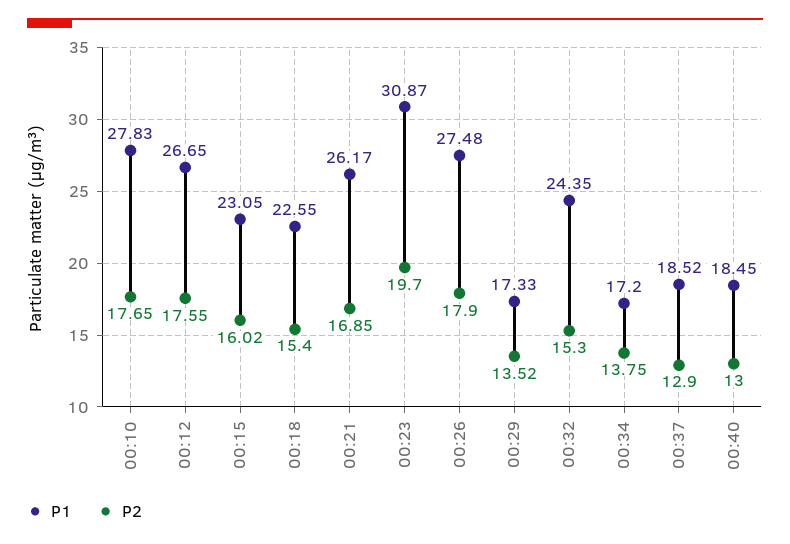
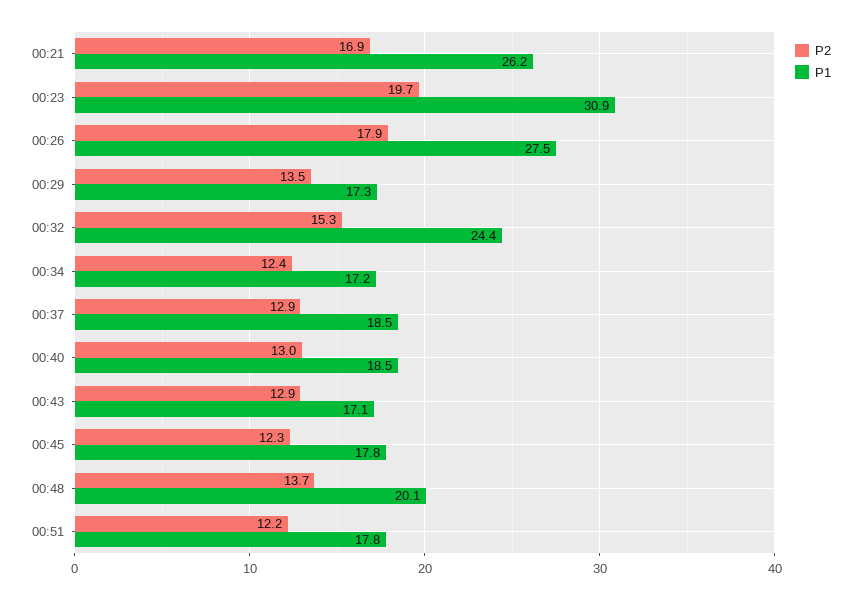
P1, 00:10: 27.83 -> none
P2, 00:10: 17.65 -> none
P1, 00:12: 26.65 -> none
P2, 00:12: 17.55 -> none
P1, 00:15: 23.05 -> none
P2, 00:15: 16.02 -> none
P1, 00:18: 22.55 -> none
P2, 00:18: 15.4 -> none
P2, 00:34: 13.75 -> 12.4
P2, 00:43: none -> 12.9
P1, 00:43: none -> 17.1
P2, 00:45: none -> 12.3
P1, 00:45: none -> 17.8
P2, 00:48: none -> 13.7
P1, 00:48: none -> 20.1
P2, 00:51: none -> 12.2
P1, 00:51: none -> 17.8

